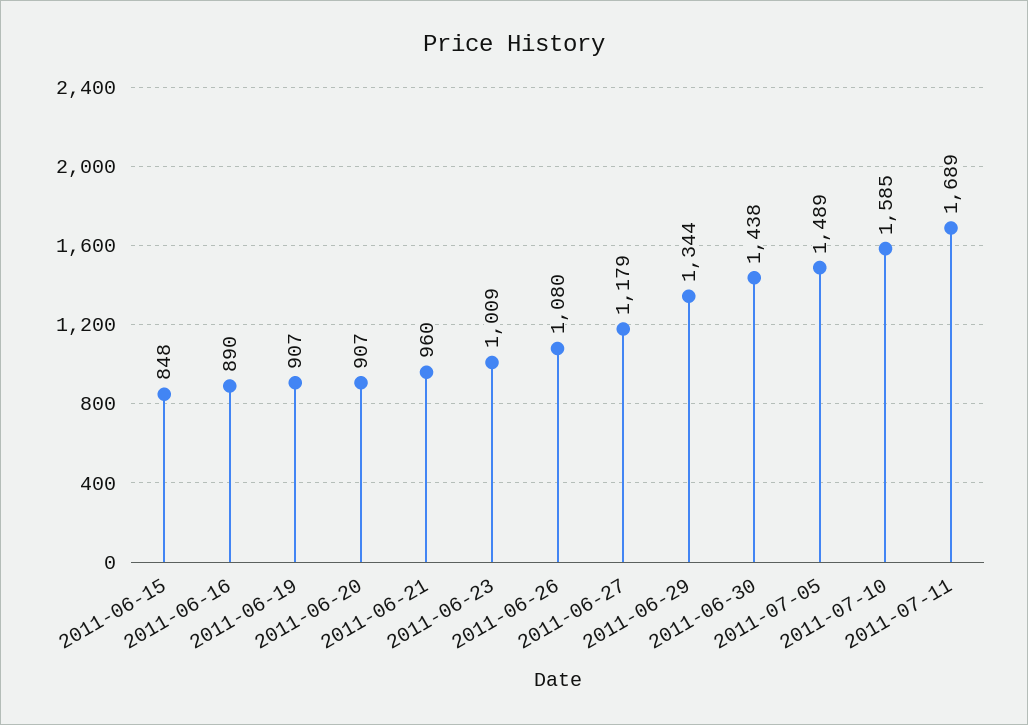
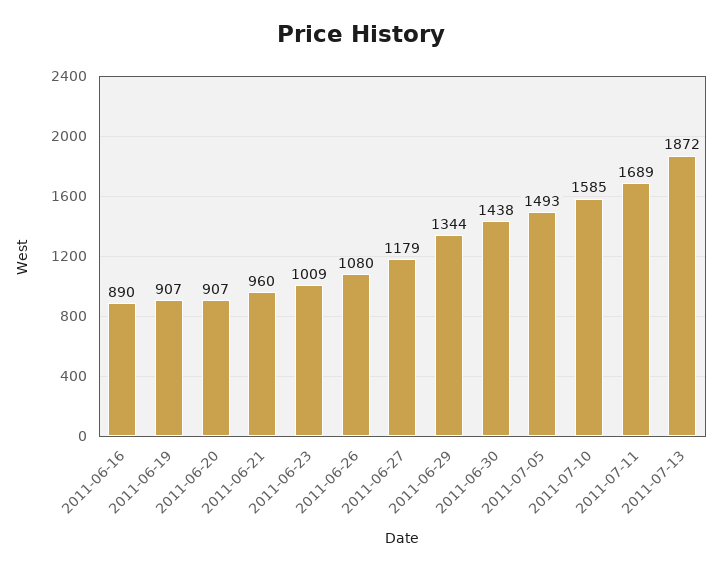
2011-06-15: 848 -> none
2011-07-05: 1489 -> 1493
2011-07-13: none -> 1872

